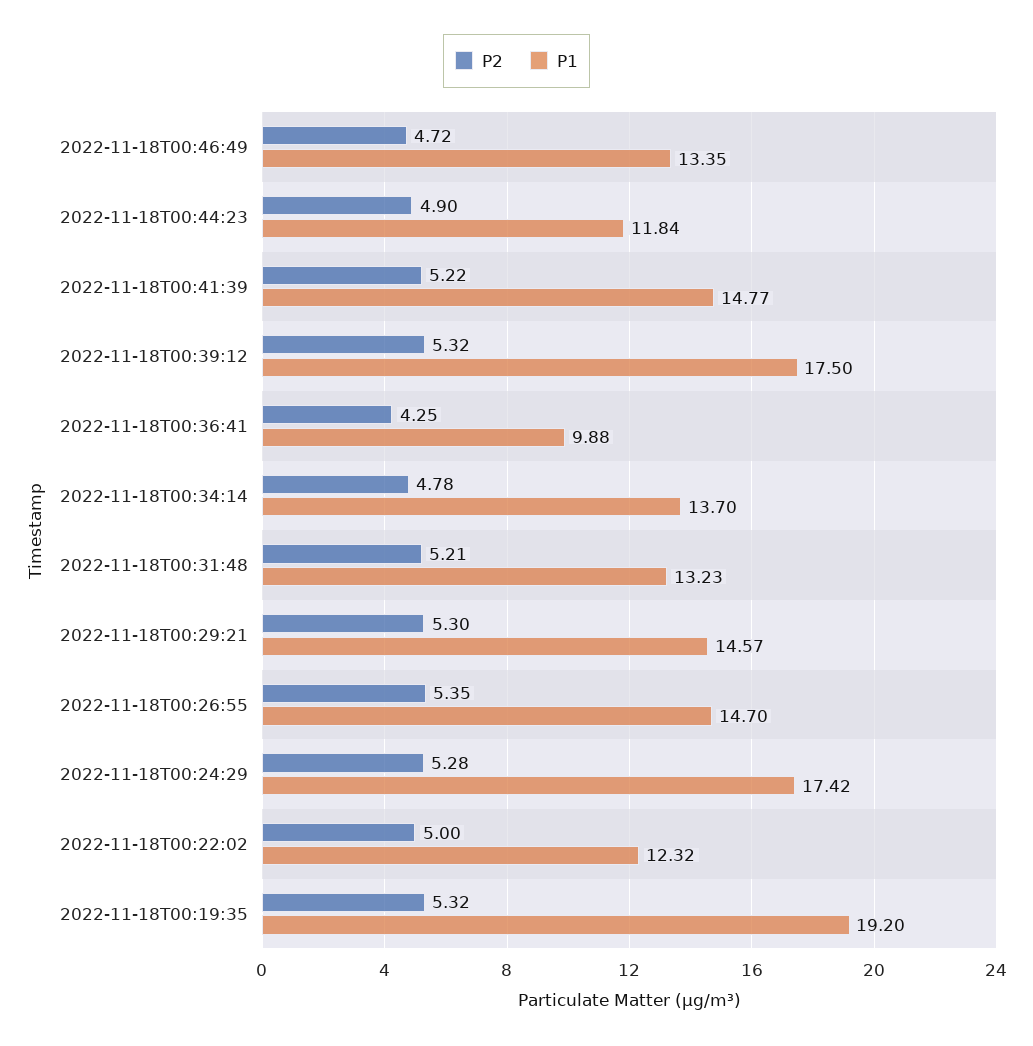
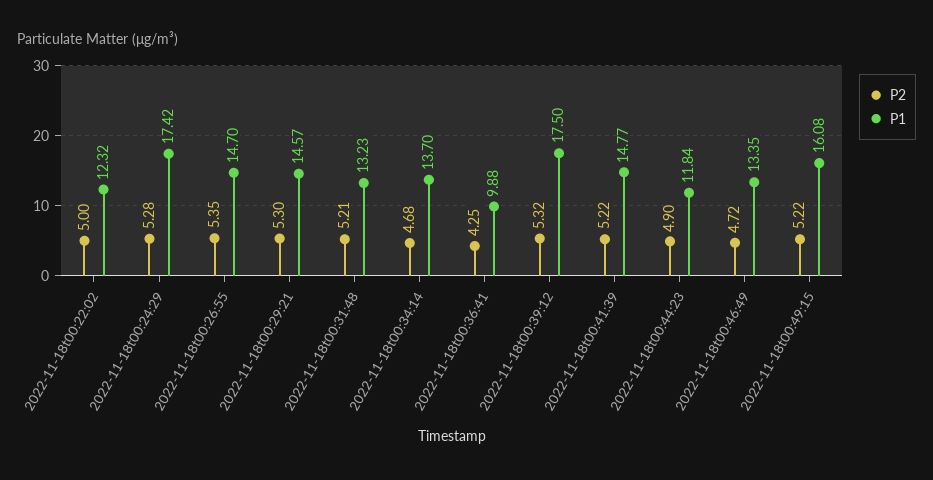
P2, 2022-11-18T00:34:14: 4.78 -> 4.68
P2, 2022-11-18T00:19:35: 5.32 -> none
P1, 2022-11-18T00:19:35: 19.2 -> none
P2, 2022-11-18t00:49:15: none -> 5.22
P1, 2022-11-18t00:49:15: none -> 16.08

